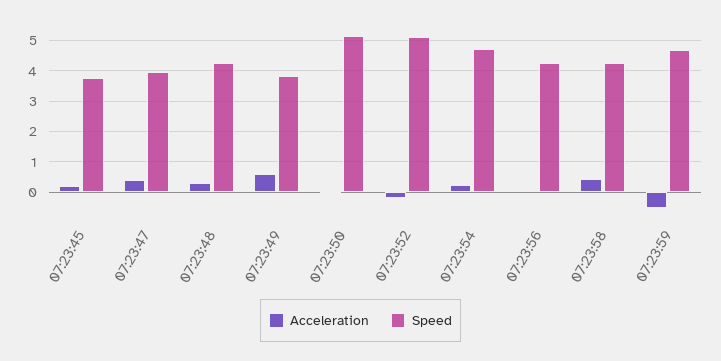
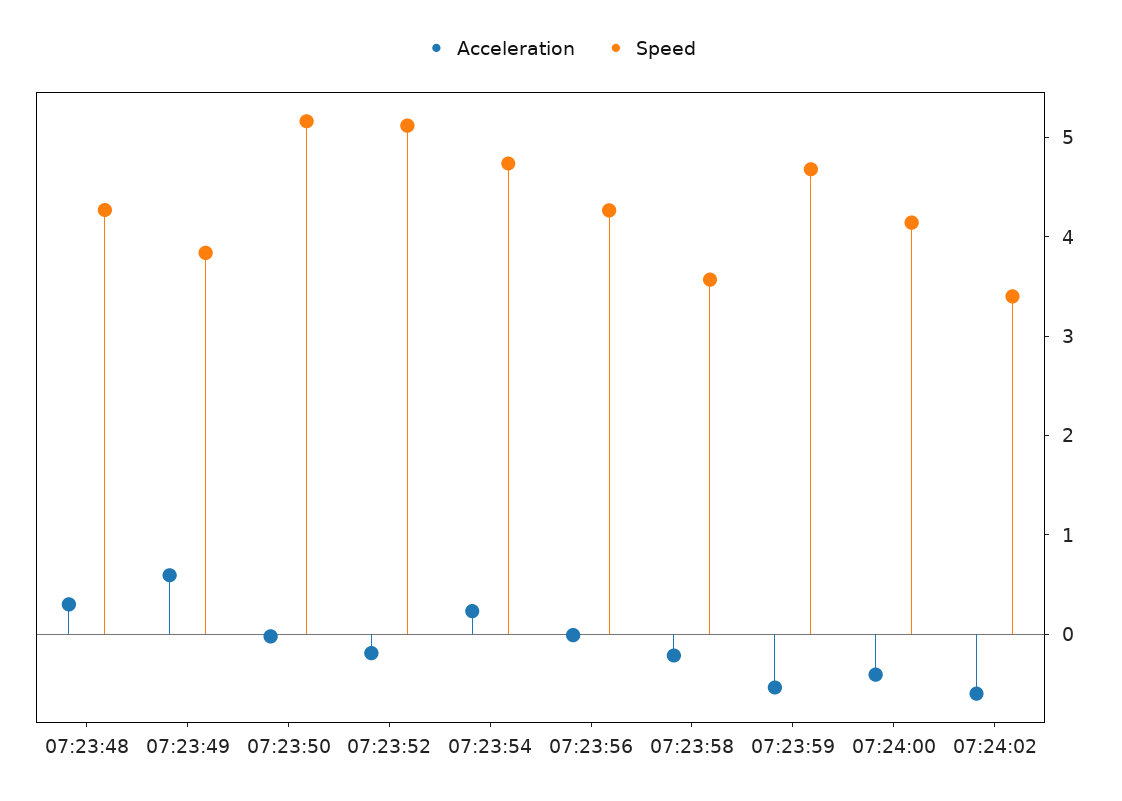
Acceleration, 07:23:45: 0.2 -> none
Speed, 07:23:45: 3.8 -> none
Acceleration, 07:23:47: 0.4 -> none
Speed, 07:23:47: 4 -> none
Acceleration, 07:23:58: 0.4 -> -0.2
Speed, 07:23:58: 4.2 -> 3.6
Acceleration, 07:24:00: none -> -0.4
Speed, 07:24:00: none -> 4.2
Acceleration, 07:24:02: none -> -0.6
Speed, 07:24:02: none -> 3.4

